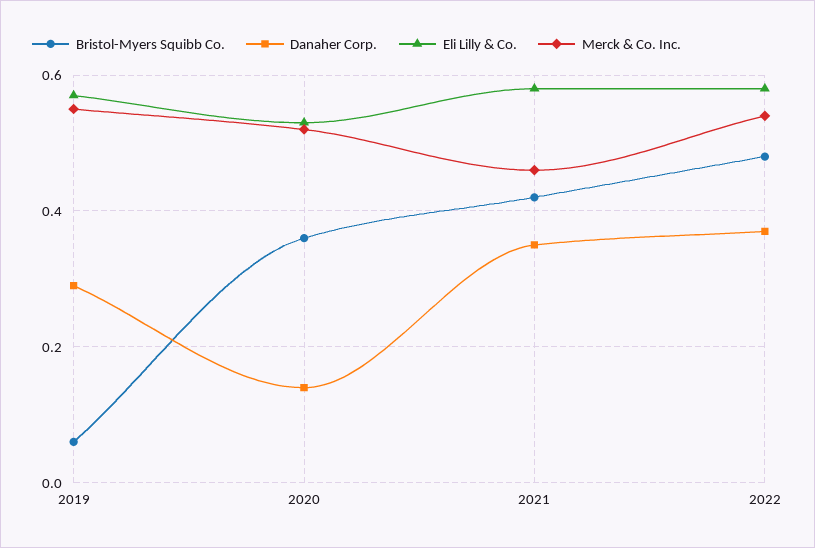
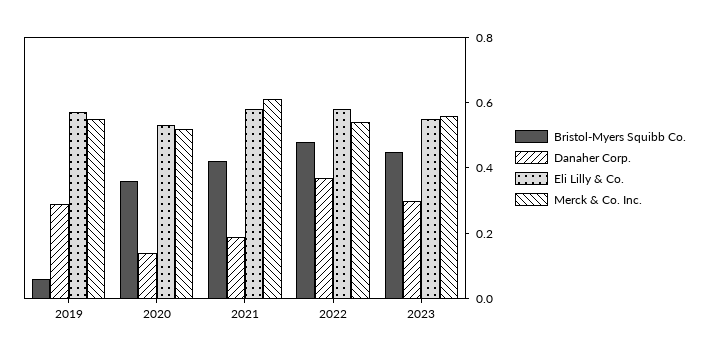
Danaher Corp., 2021: 0.35 -> 0.2
Merck & Co. Inc., 2021: 0.45 -> 0.6
Bristol-Myers Squibb Co., 2023: none -> 0.45
Danaher Corp., 2023: none -> 0.3
Eli Lilly & Co., 2023: none -> 0.55
Merck & Co. Inc., 2023: none -> 0.55

